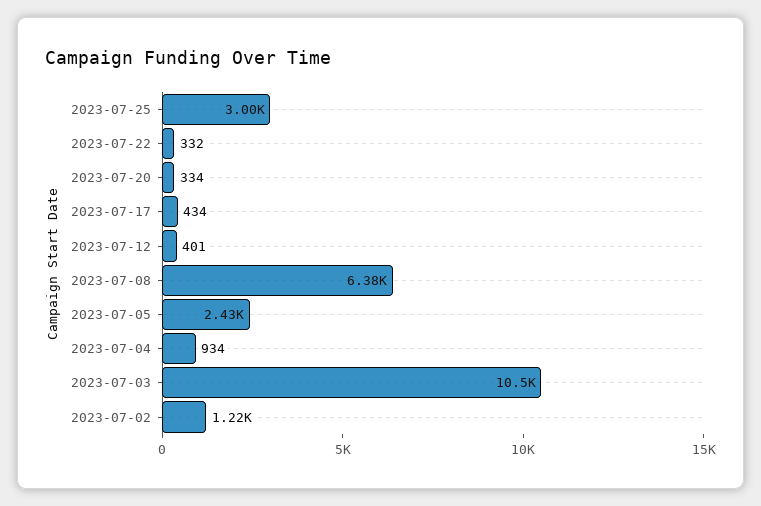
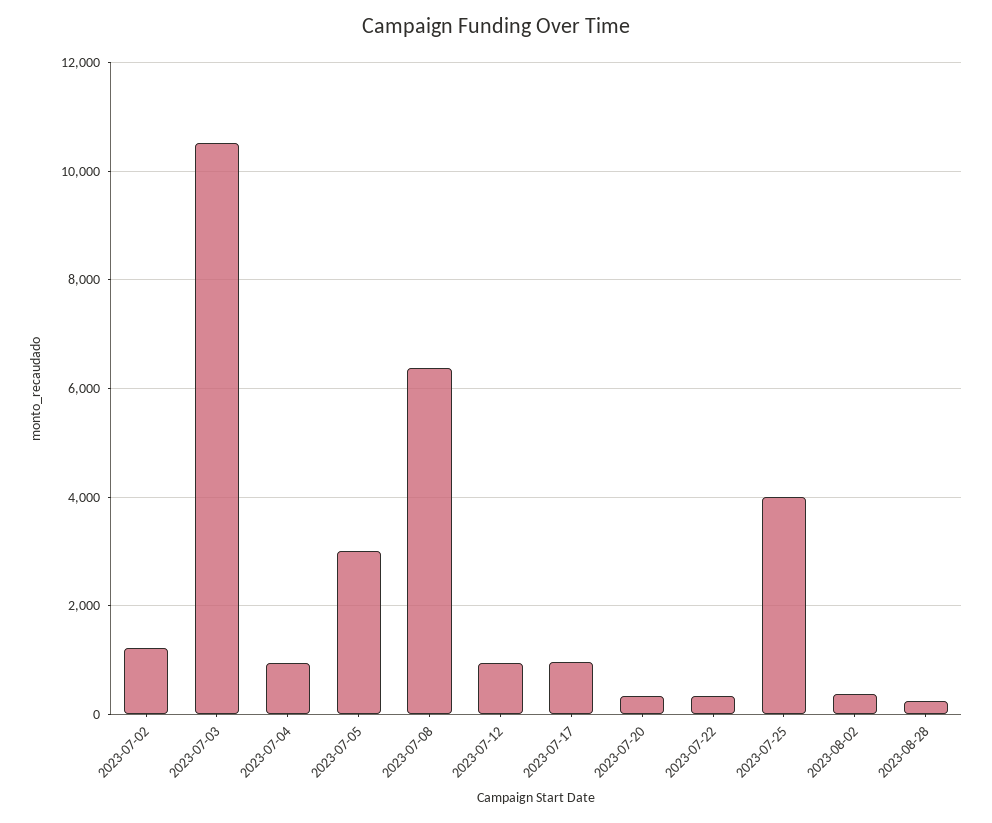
2023-07-25: 3000 -> 4000
2023-07-17: 434 -> 1000
2023-07-12: 401 -> 1000
2023-07-05: 2430 -> 3000
2023-08-02: none -> 400
2023-08-28: none -> 200

